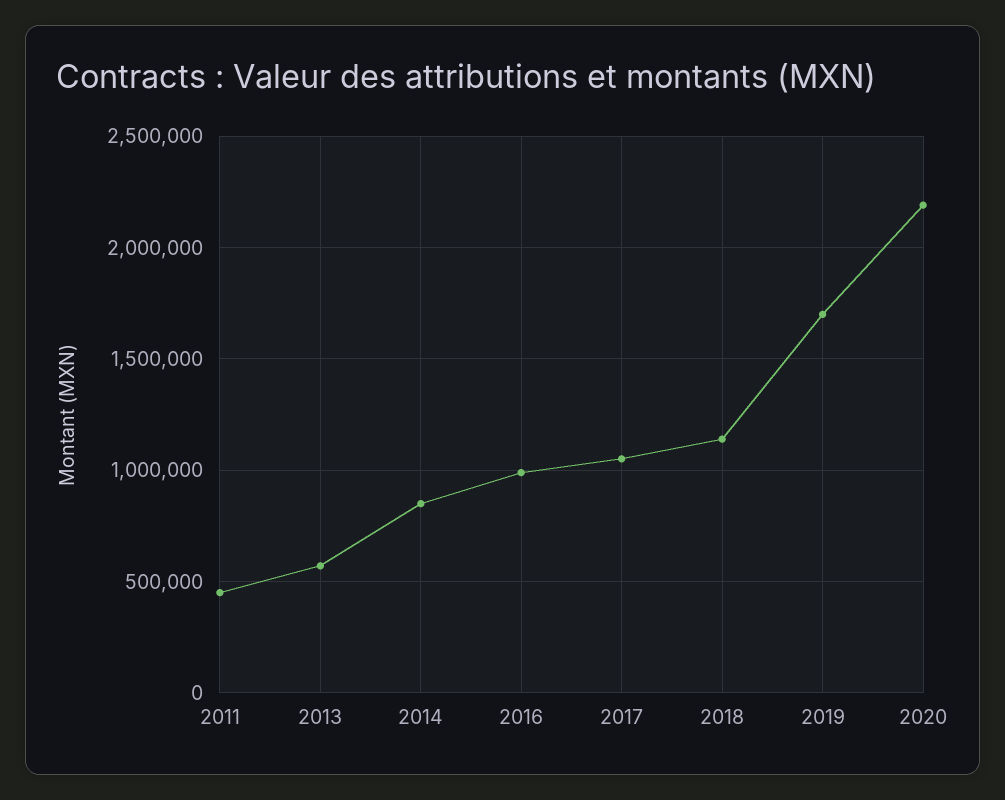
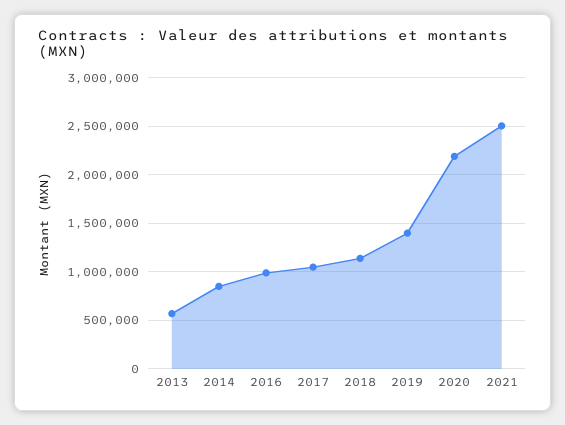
2011: 450000 -> none
2019: 1700000 -> 1400000
2021: none -> 2500000

